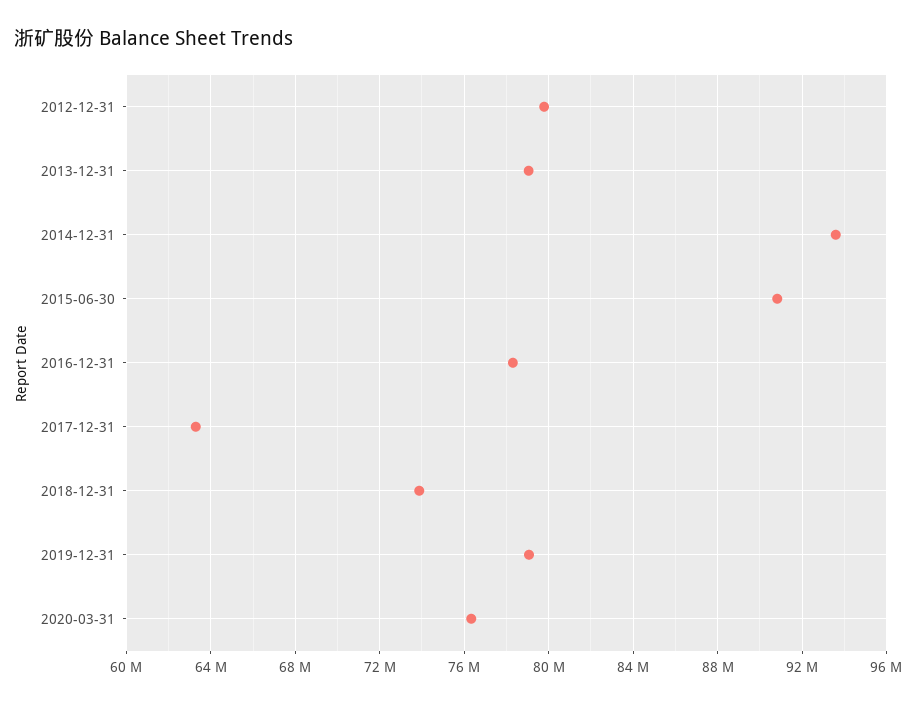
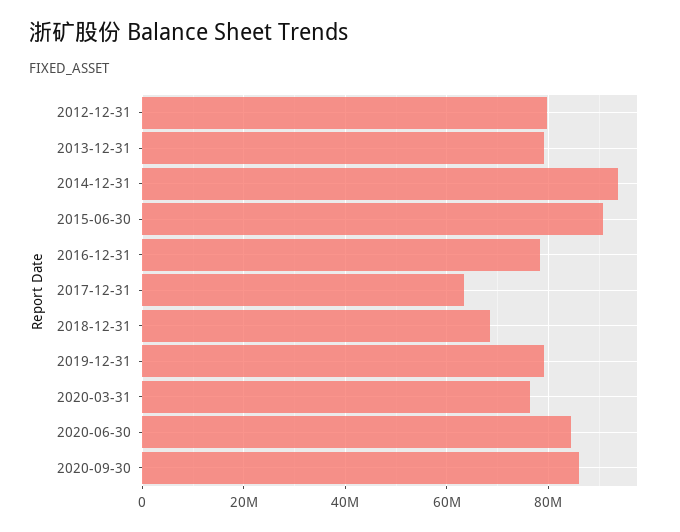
2018-12-31: 74000000 -> 68000000
2020-06-30: none -> 84000000
2020-09-30: none -> 86000000

